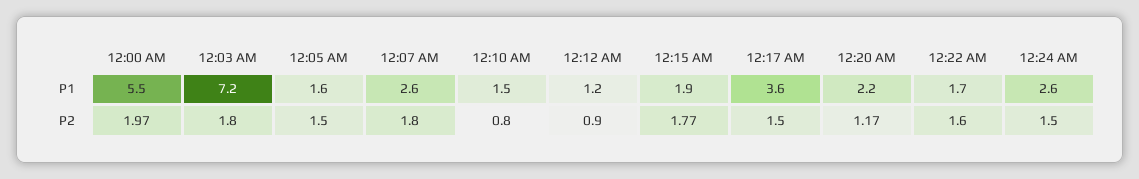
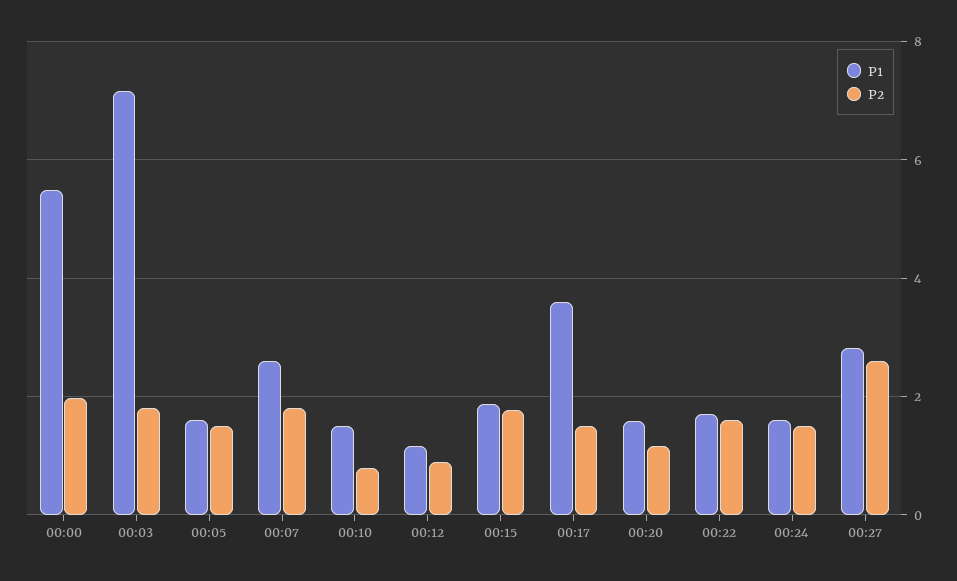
P1, 12:20 AM: 2.2 -> 1.6
P1, 12:24 AM: 2.6 -> 1.6
P1, 00:27: none -> 2.8
P2, 00:27: none -> 2.6

